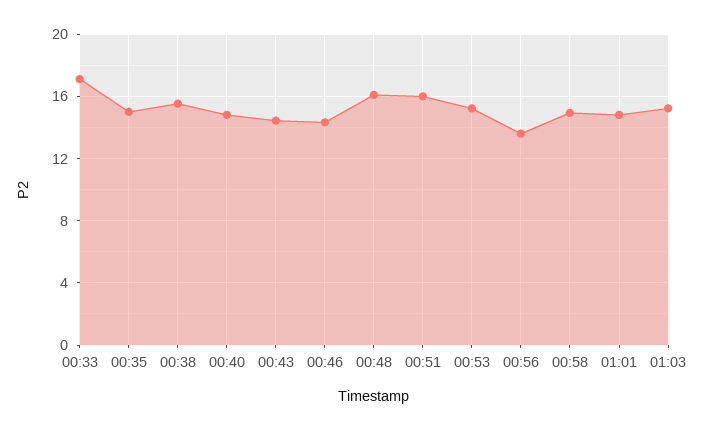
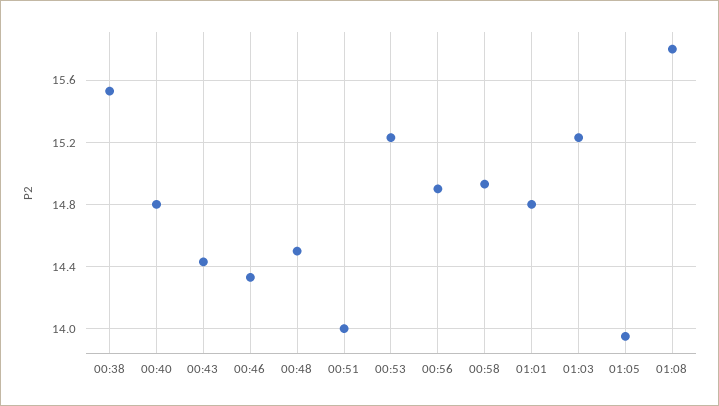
00:33: 17 -> none
00:35: 15 -> none
00:48: 16 -> 14.5
00:51: 16 -> 14
00:56: 13.5 -> 14.9
01:05: none -> 13.95
01:08: none -> 15.8

